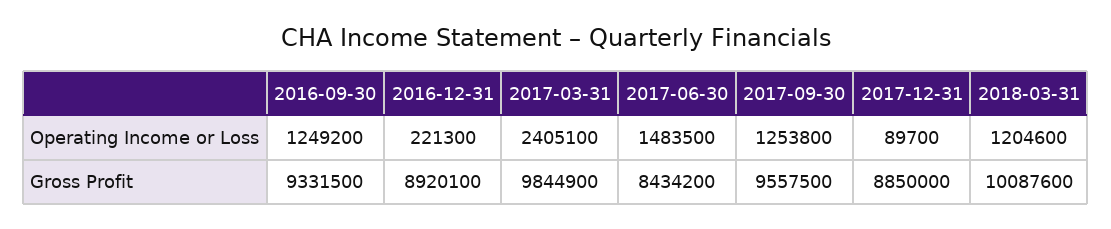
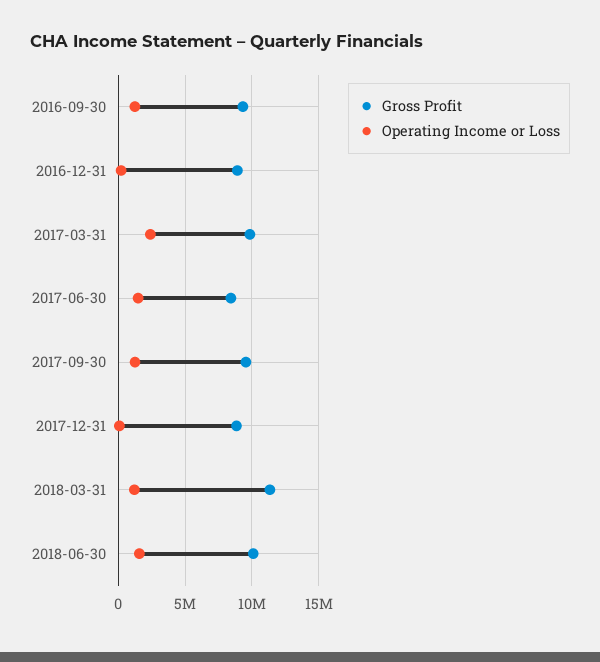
Gross Profit, 2018-03-31: 10087600 -> 11500000
Gross Profit, 2018-06-30: none -> 10000000
Operating Income or Loss, 2018-06-30: none -> 1500000

